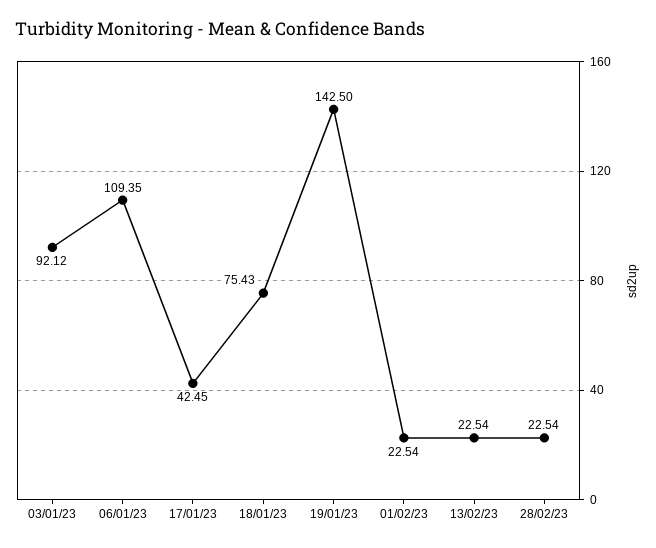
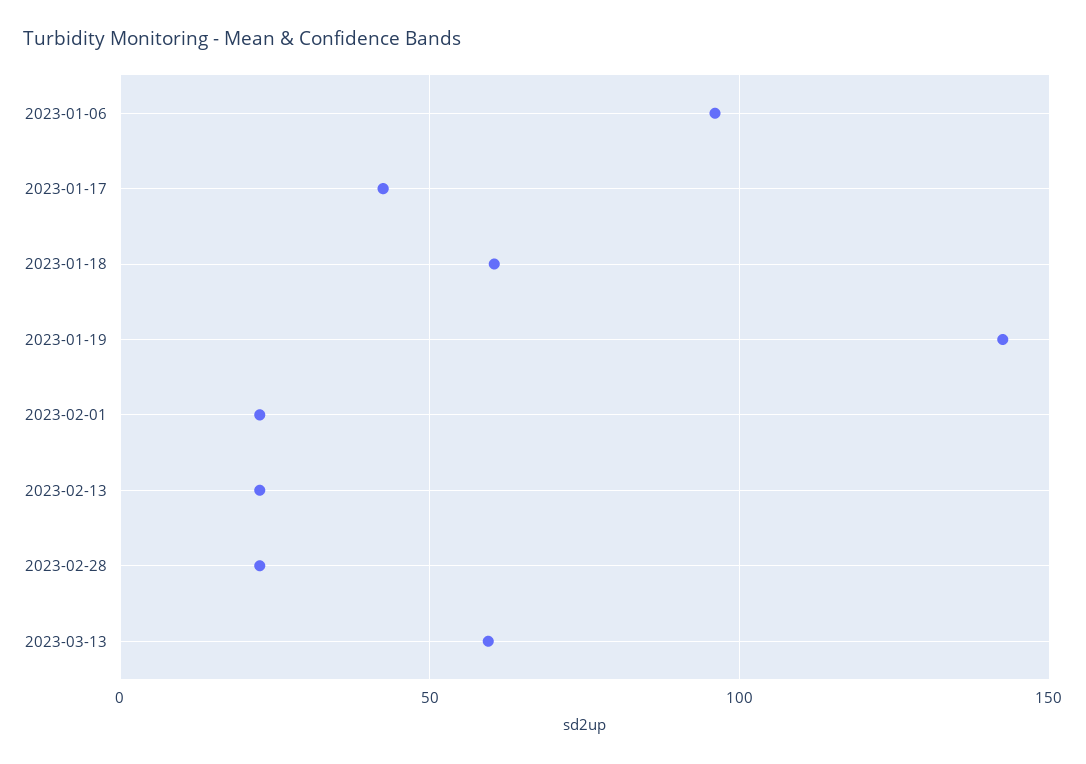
03/01/23: 92.12 -> none
06/01/23: 109.35 -> 95
18/01/23: 75.43 -> 60
2023-03-13: none -> 60

